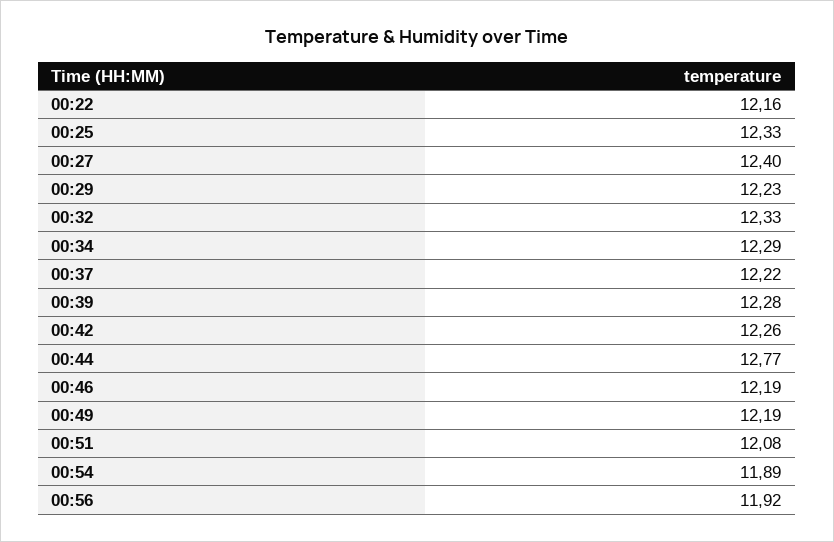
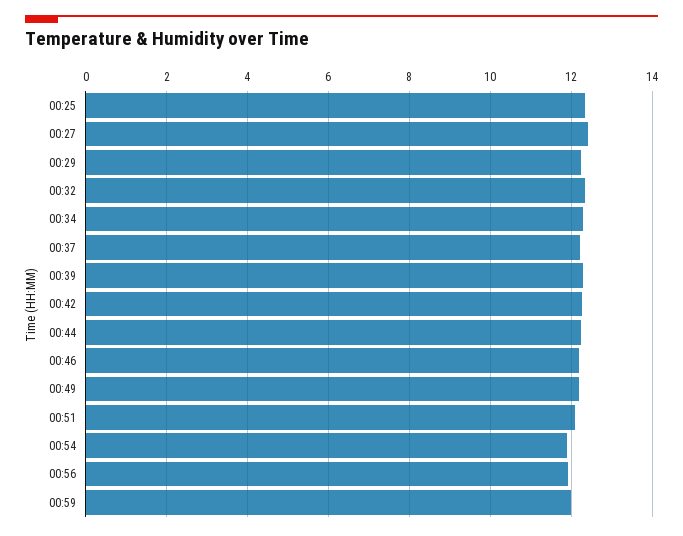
00:22: 12.16 -> none
00:44: 12.77 -> 12.2
00:59: none -> 12

